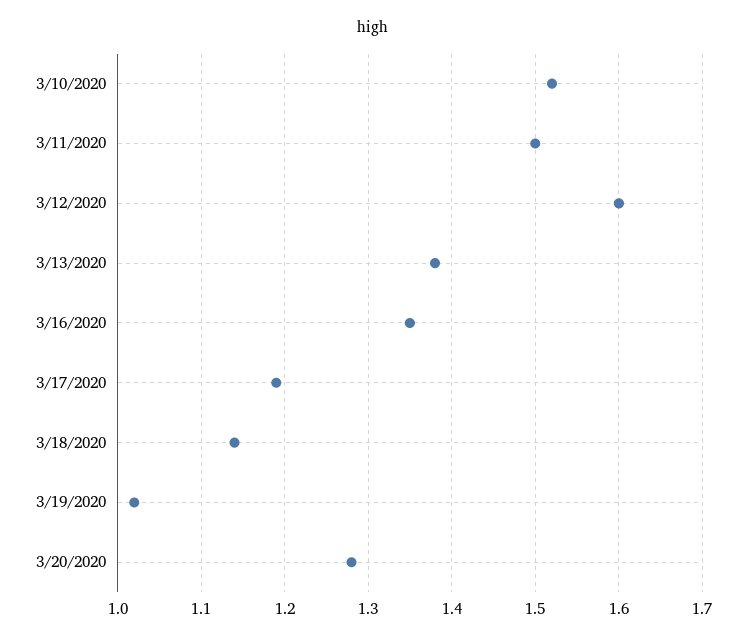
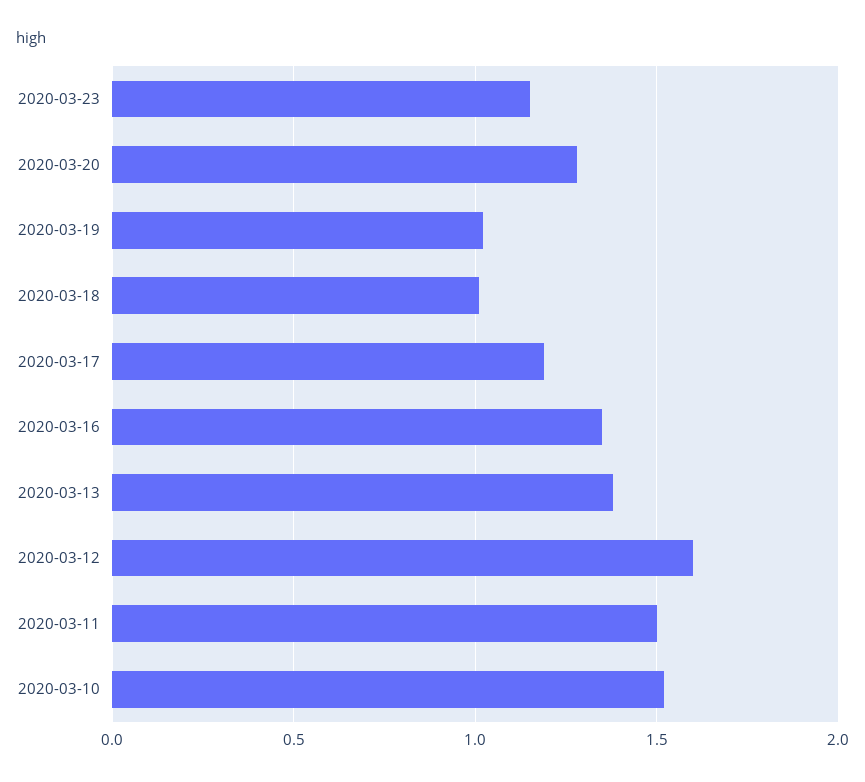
3/18/2020: 1.14 -> 1
2020-03-23: none -> 1.15

